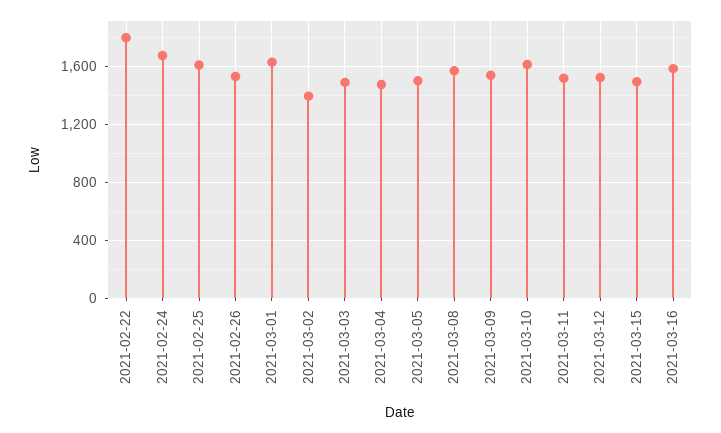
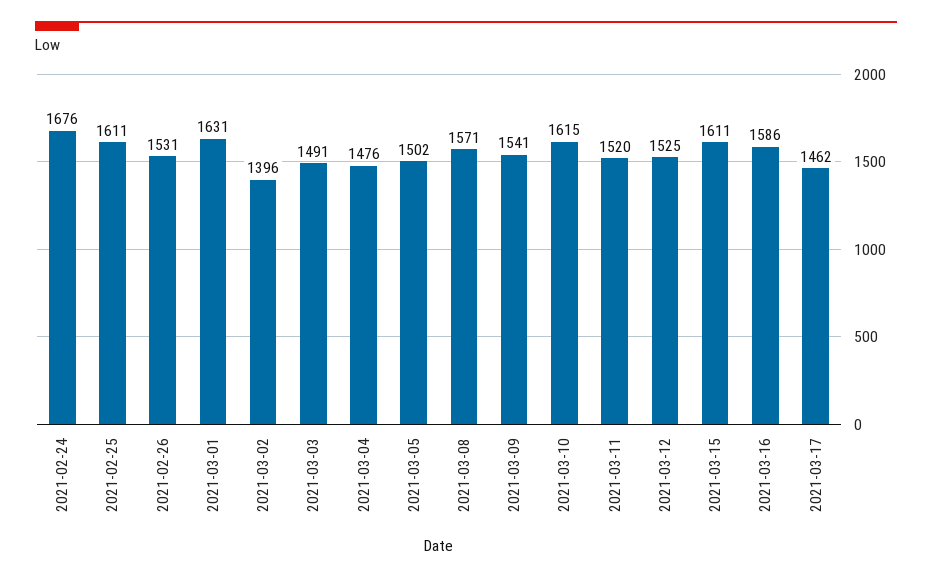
2021-02-22: 1800 -> none
2021-03-15: 1500 -> 1611
2021-03-17: none -> 1462

